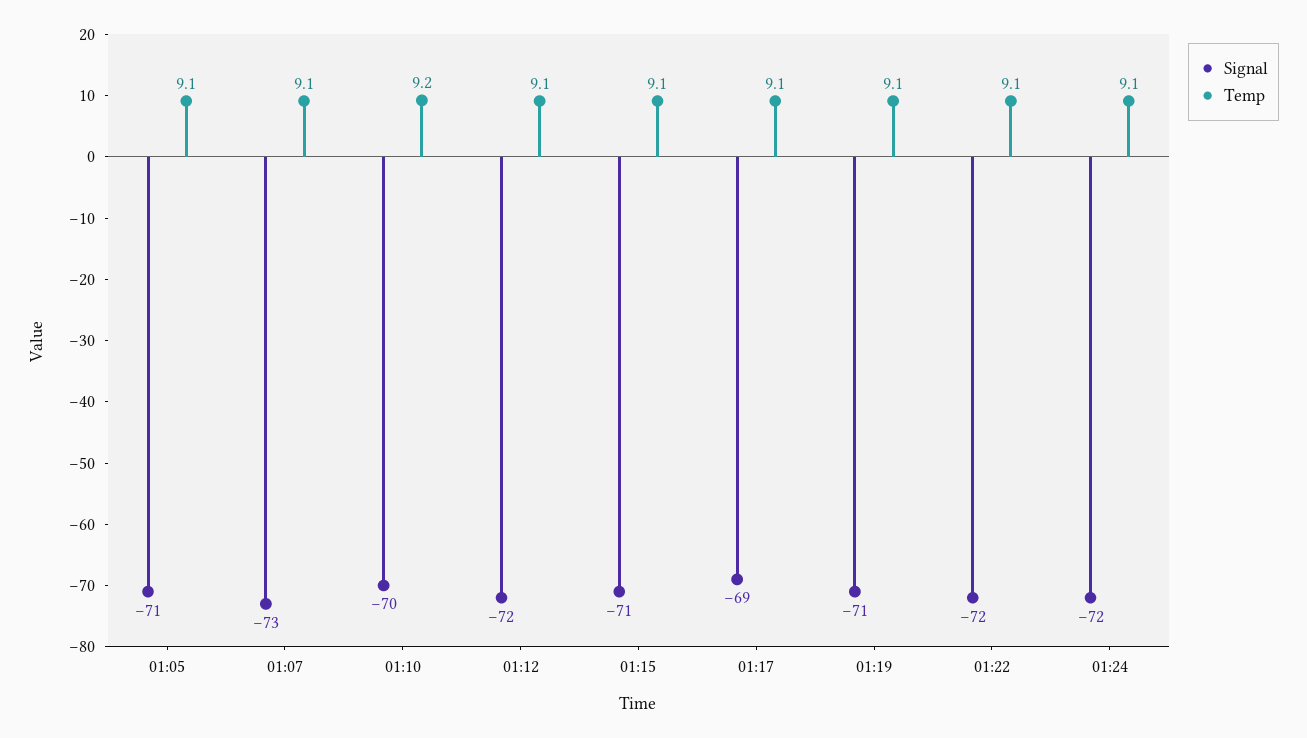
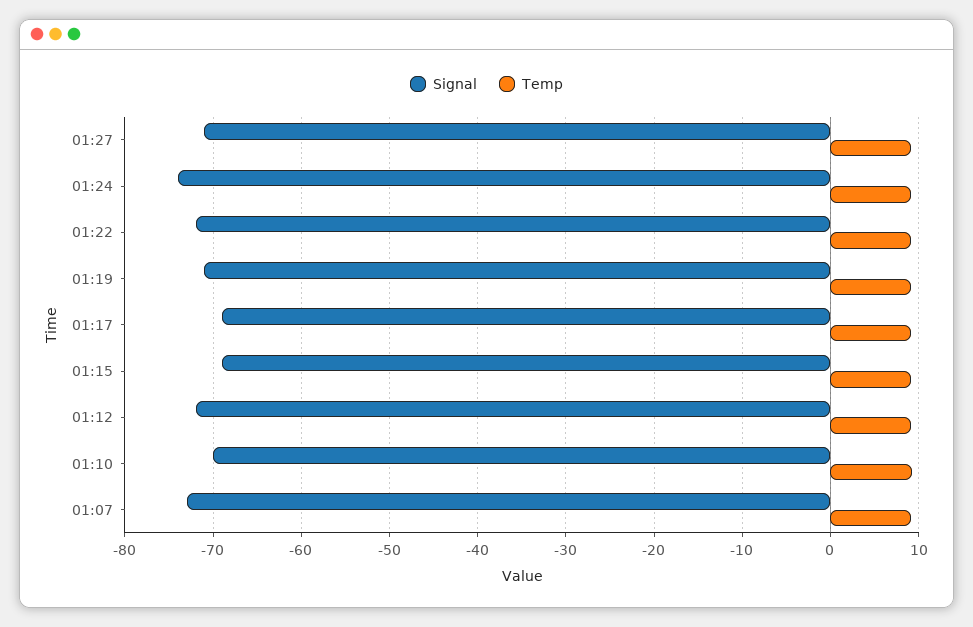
Signal, 01:05: -71 -> none
Temp, 01:05: 9.1 -> none
Signal, 01:15: -71 -> -69
Signal, 01:24: -72 -> -74
Signal, 01:27: none -> -71
Temp, 01:27: none -> 9

